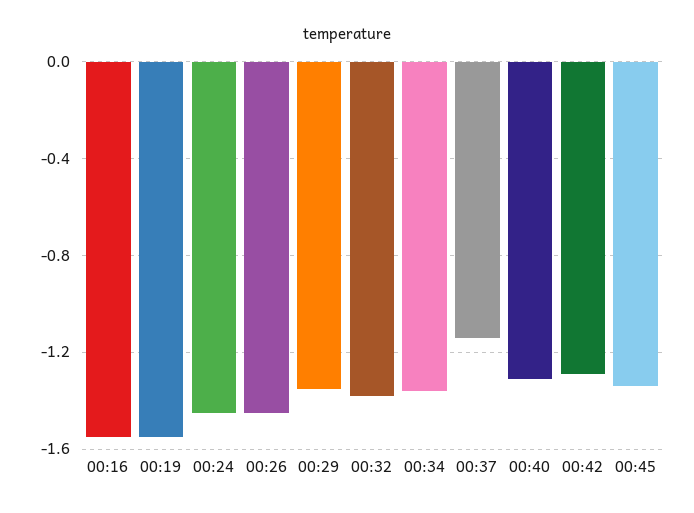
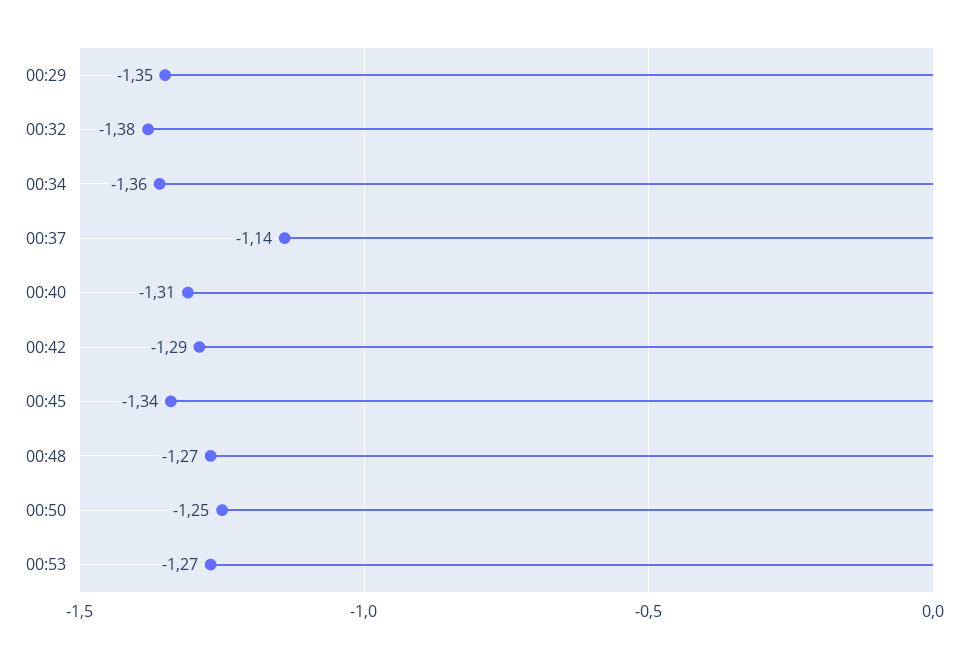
00:16: -1.55 -> none
00:19: -1.55 -> none
00:24: -1.45 -> none
00:26: -1.45 -> none
00:48: none -> -1.27
00:50: none -> -1.25
00:53: none -> -1.27

